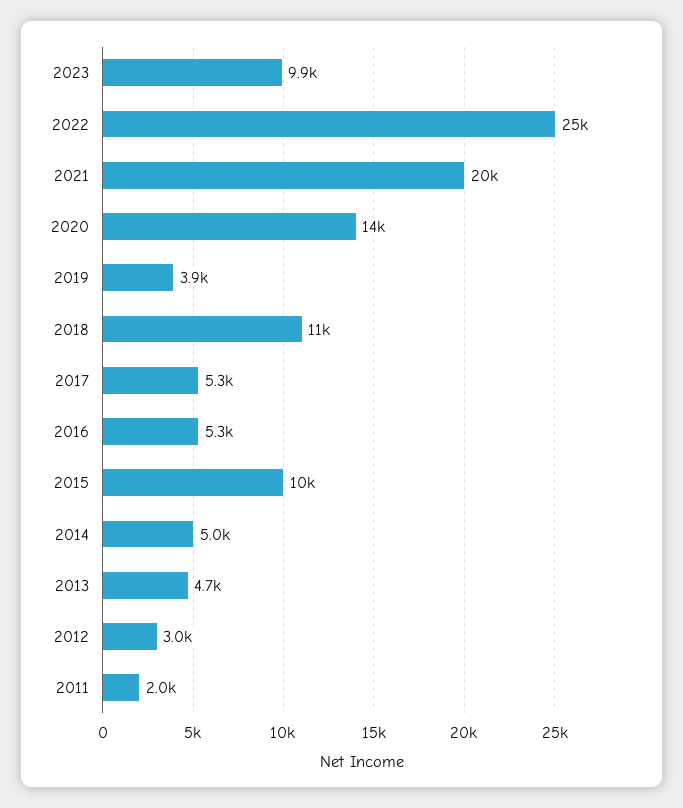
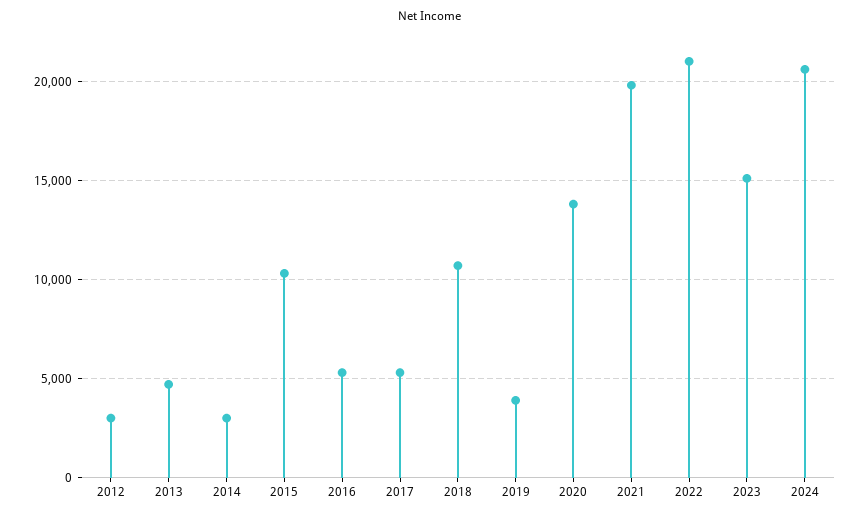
2023: 9900 -> 15000
2022: 25000 -> 21000
2014: 5000 -> 3000
2011: 2000 -> none
2024: none -> 20500

